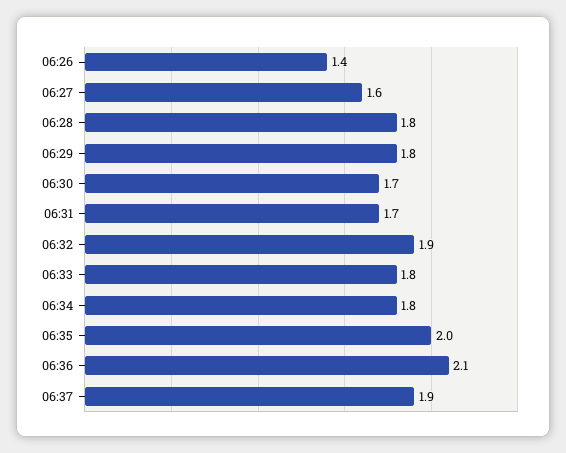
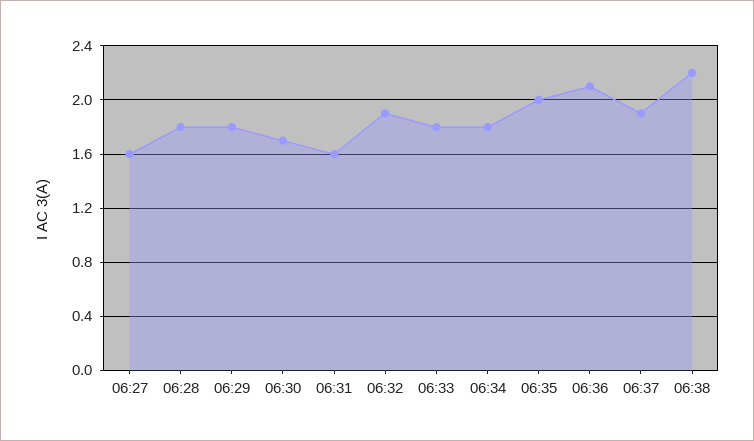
06:26: 1.4 -> none
06:31: 1.7 -> 1.6
06:38: none -> 2.2

